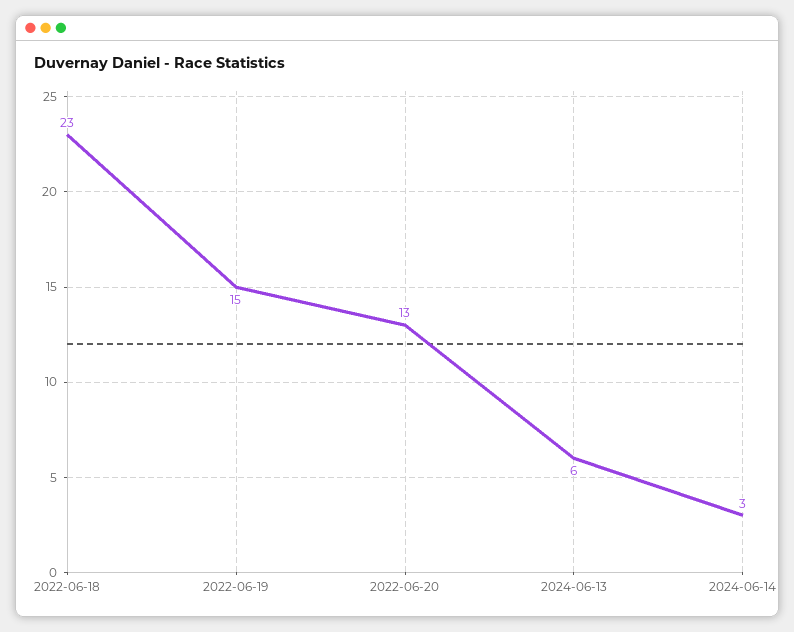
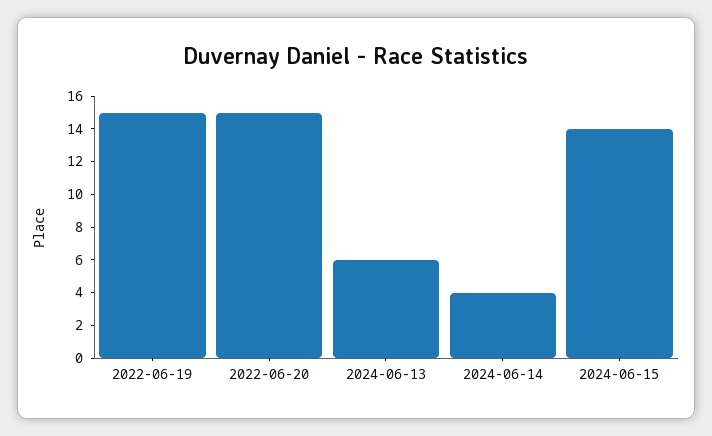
2022-06-18: 23 -> none
2022-06-20: 13 -> 15
2024-06-14: 3 -> 4
2024-06-15: none -> 14

